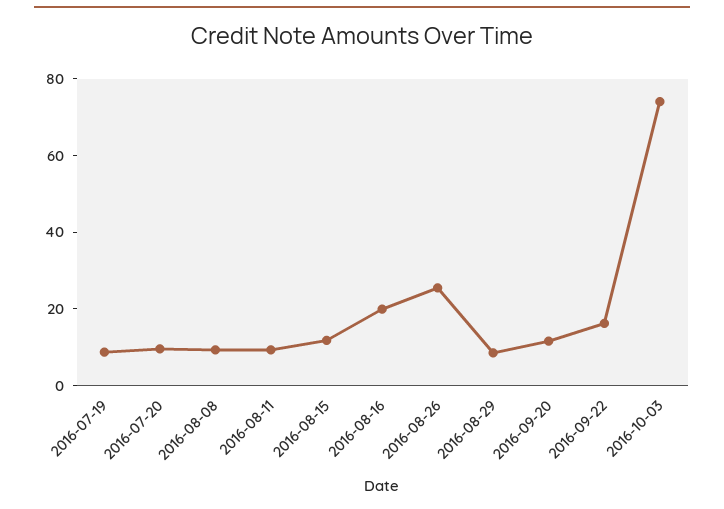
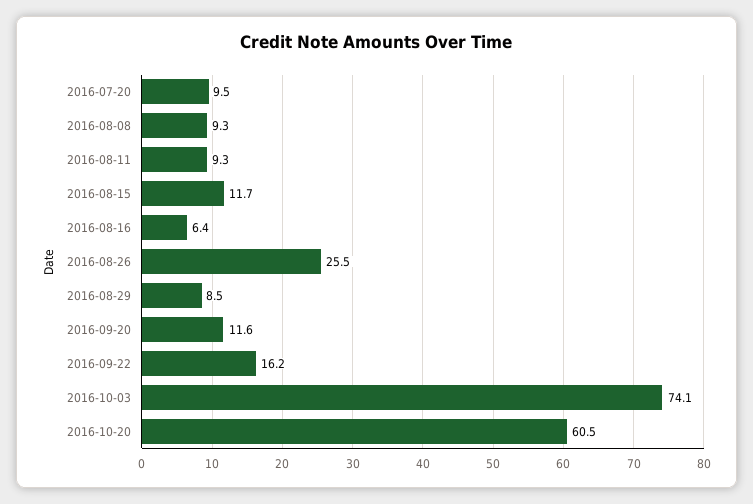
2016-07-19: 10 -> none
2016-08-16: 20 -> 6.4
2016-10-20: none -> 60.5

